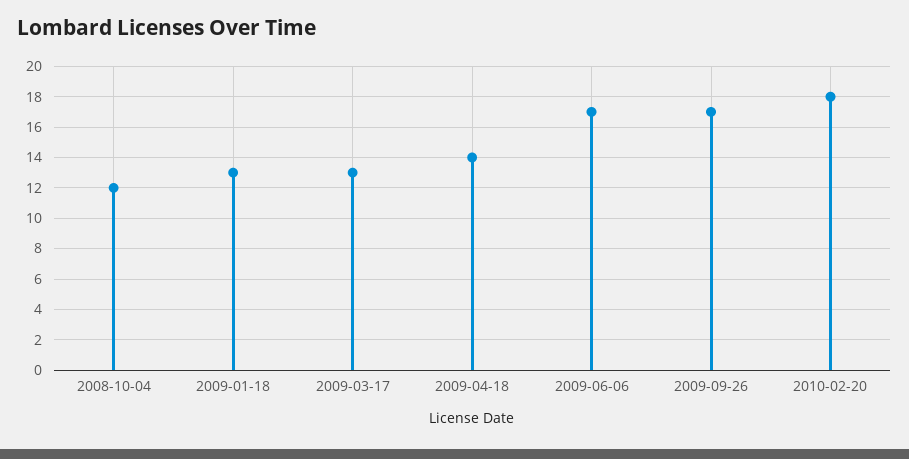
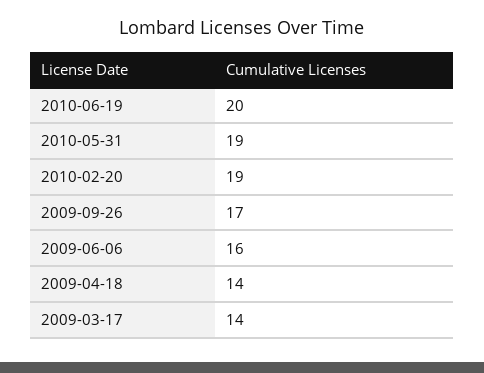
2008-10-04: 12 -> none
2009-01-18: 13 -> none
2009-03-17: 13 -> 14
2009-06-06: 17 -> 16
2010-02-20: 18 -> 19
2010-06-19: none -> 20
2010-05-31: none -> 19

